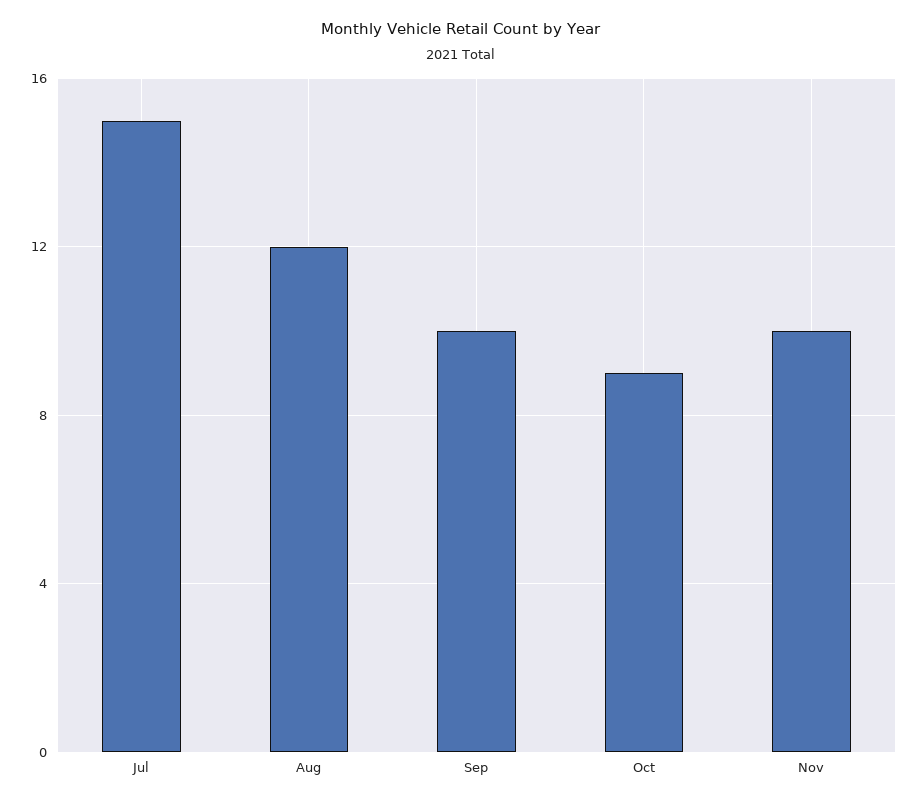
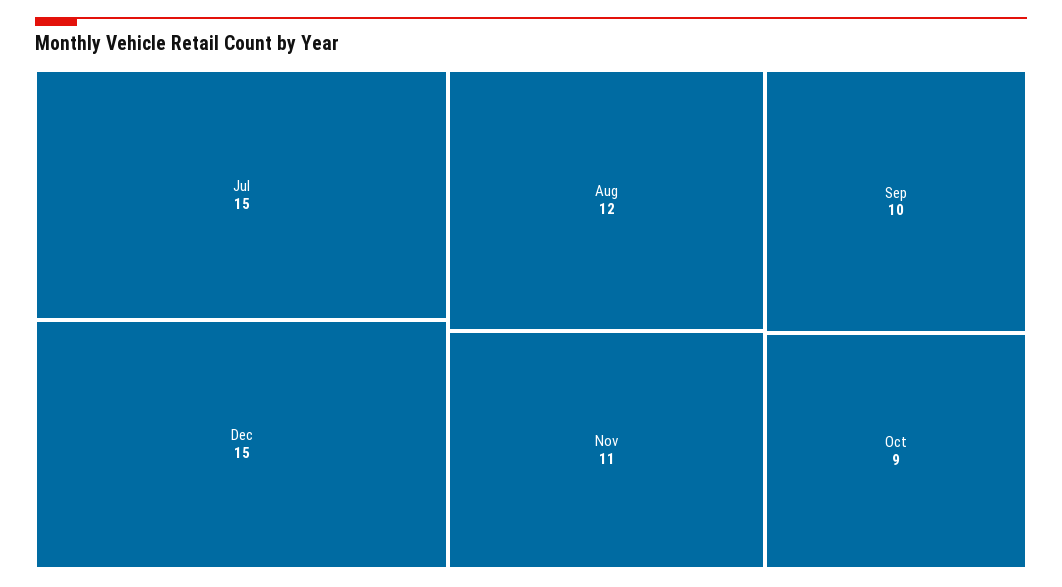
Nov: 10 -> 11
Dec: none -> 15

